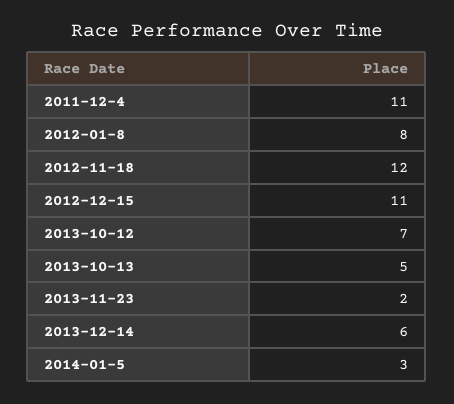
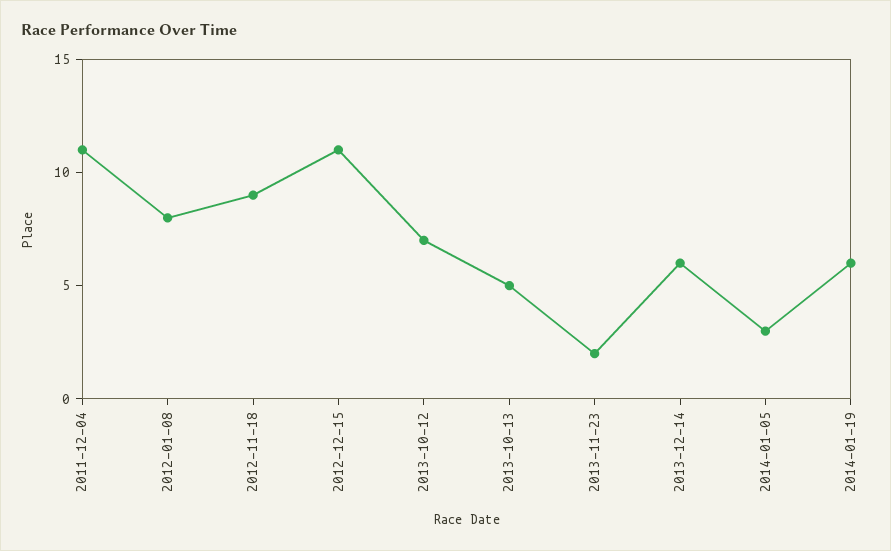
2012-11-18: 12 -> 9
2014-01-19: none -> 6

